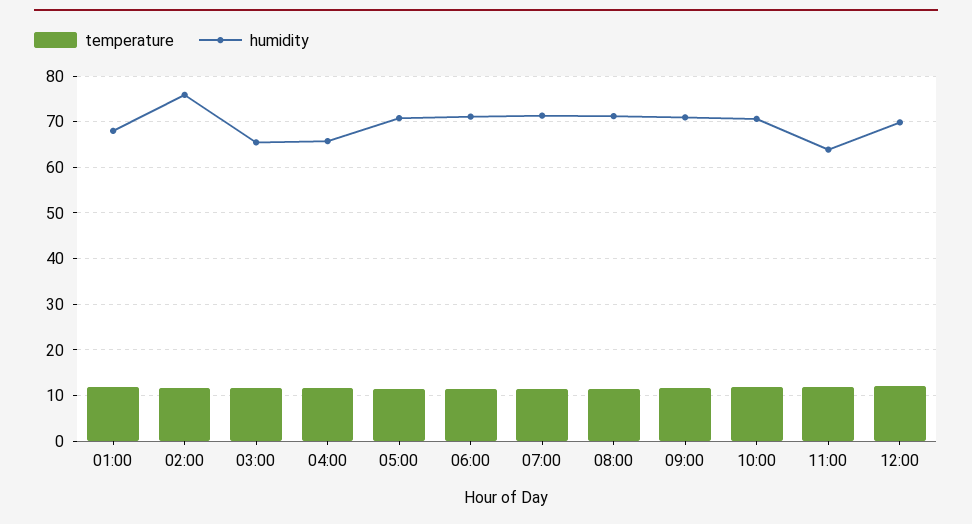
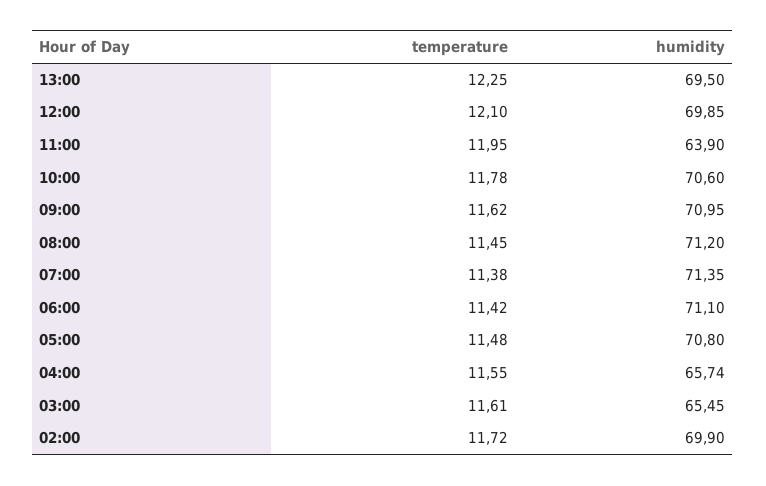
temperature, 01:00: 12 -> none
humidity, 01:00: 68 -> none
humidity, 02:00: 76 -> 69.9
temperature, 13:00: none -> 12.25
humidity, 13:00: none -> 69.5

